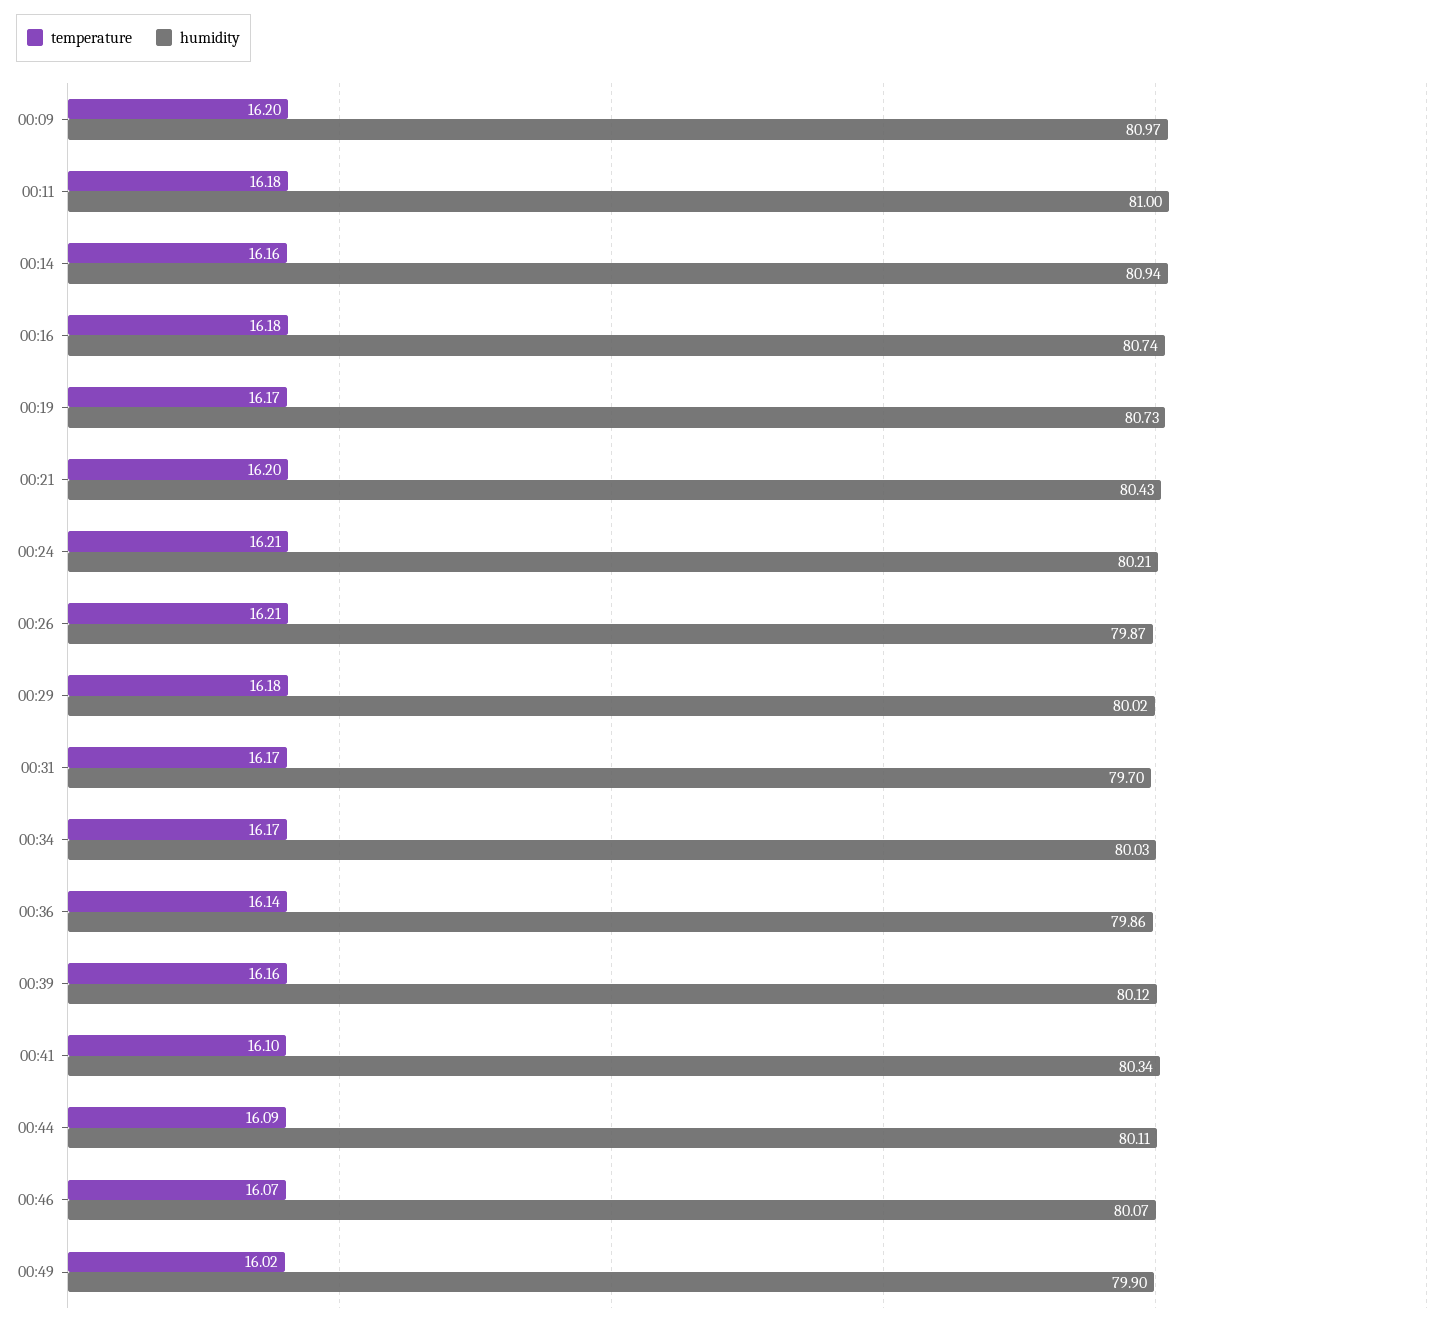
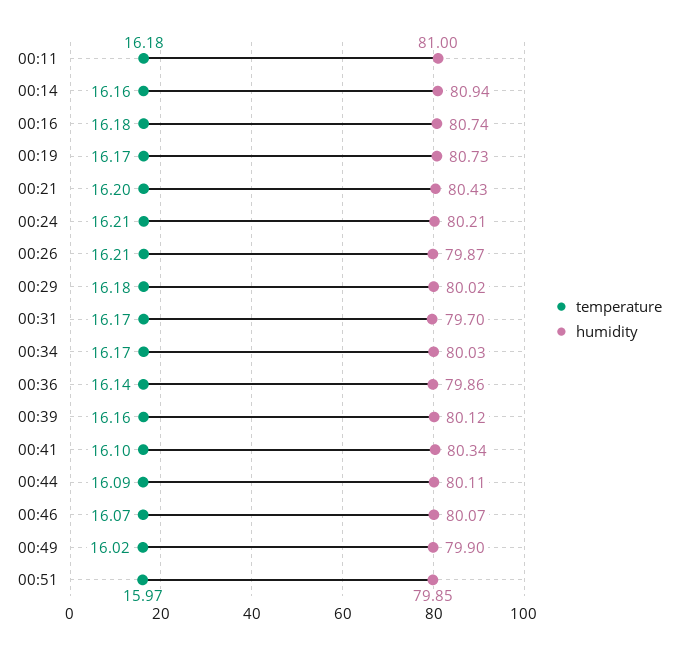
temperature, 00:09: 16.2 -> none
humidity, 00:09: 80.97 -> none
temperature, 00:51: none -> 15.97
humidity, 00:51: none -> 79.85

